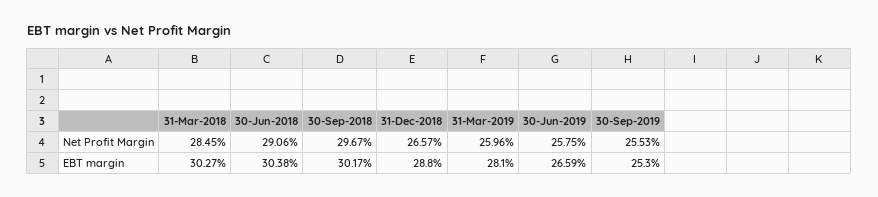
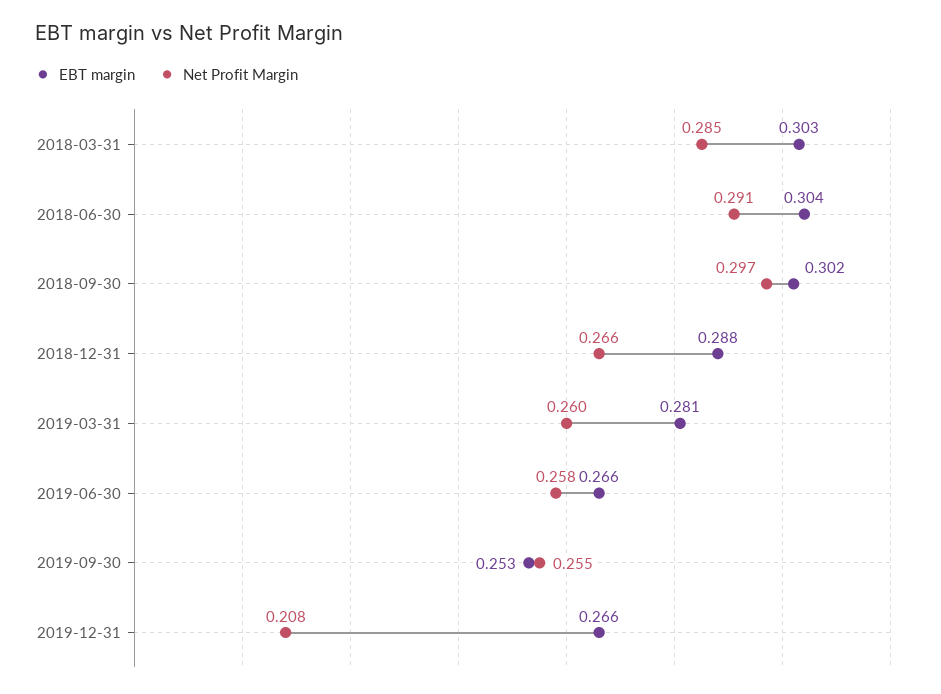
EBT margin, 2019-12-31: none -> 0.266
Net Profit Margin, 2019-12-31: none -> 0.208

